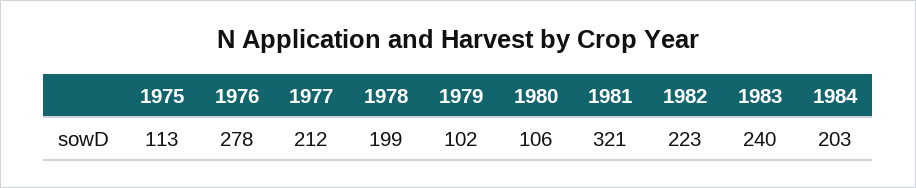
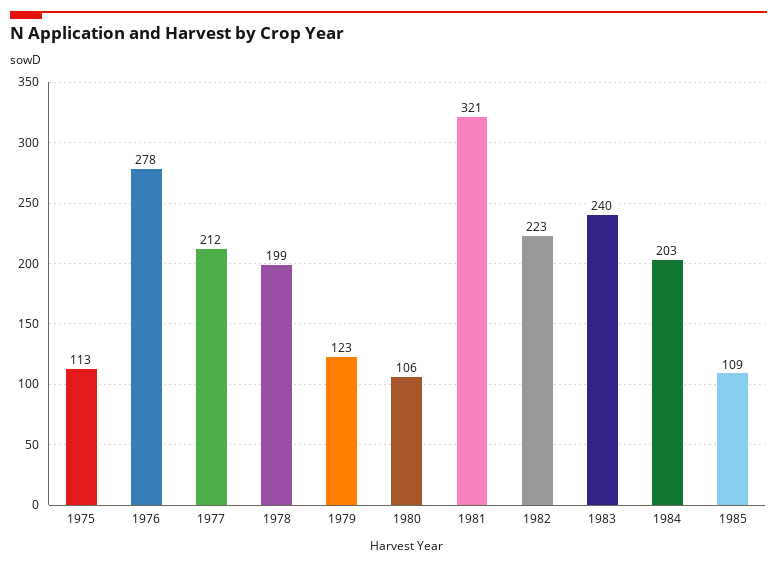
1979: 102 -> 123
1985: none -> 109

